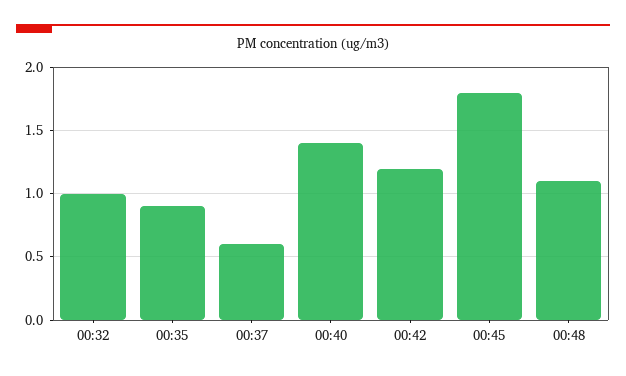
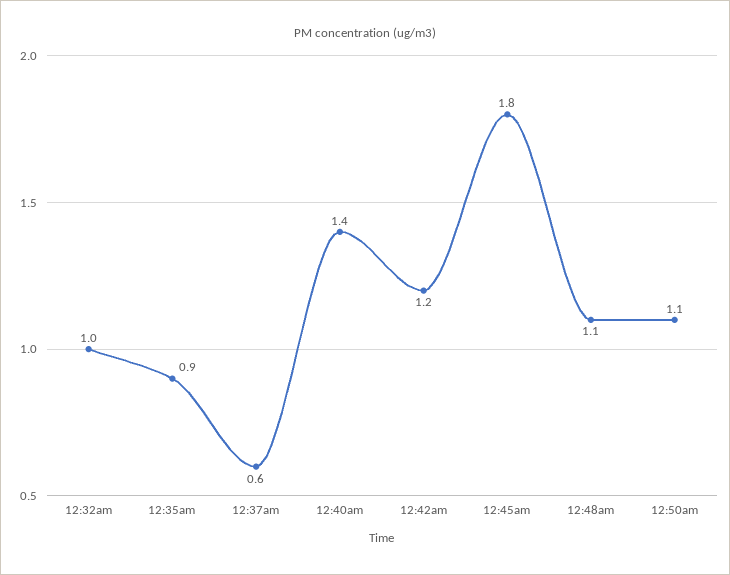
12:50am: none -> 1.1

